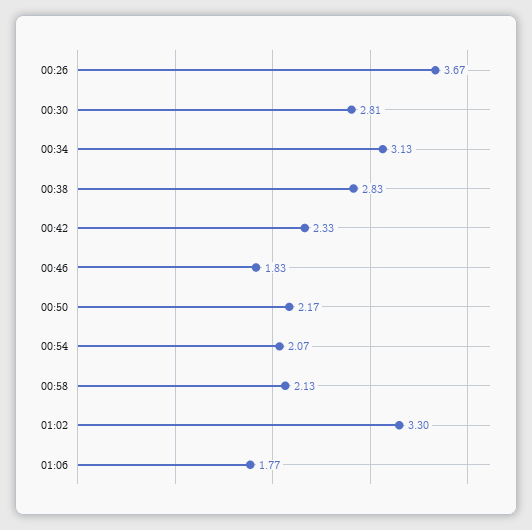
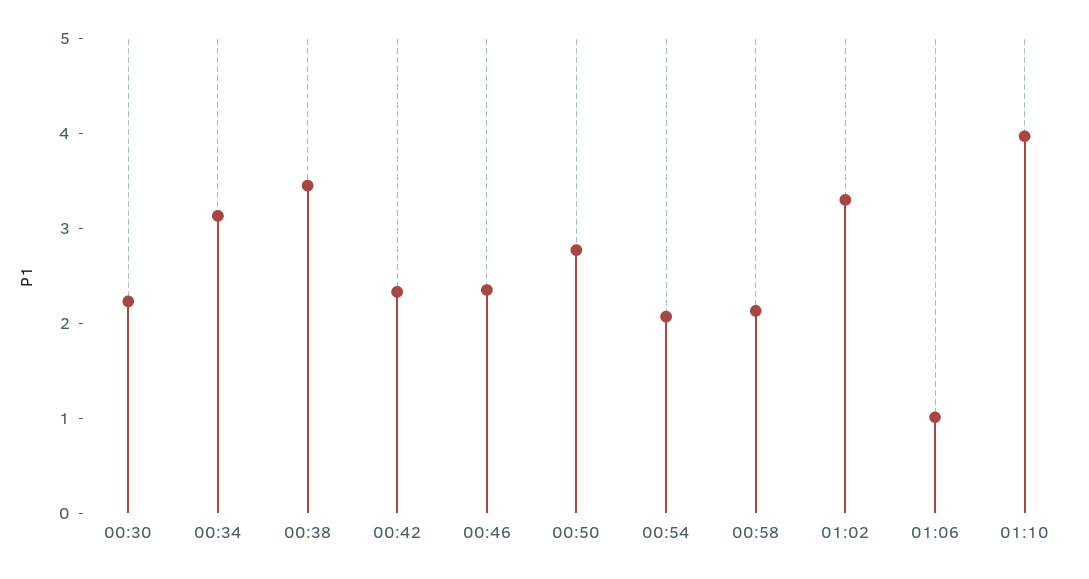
00:26: 3.67 -> none
00:30: 2.81 -> 2.2
00:38: 2.83 -> 3.4
00:46: 1.83 -> 2.4
00:50: 2.17 -> 2.8
01:06: 1.77 -> 1
01:10: none -> 4

